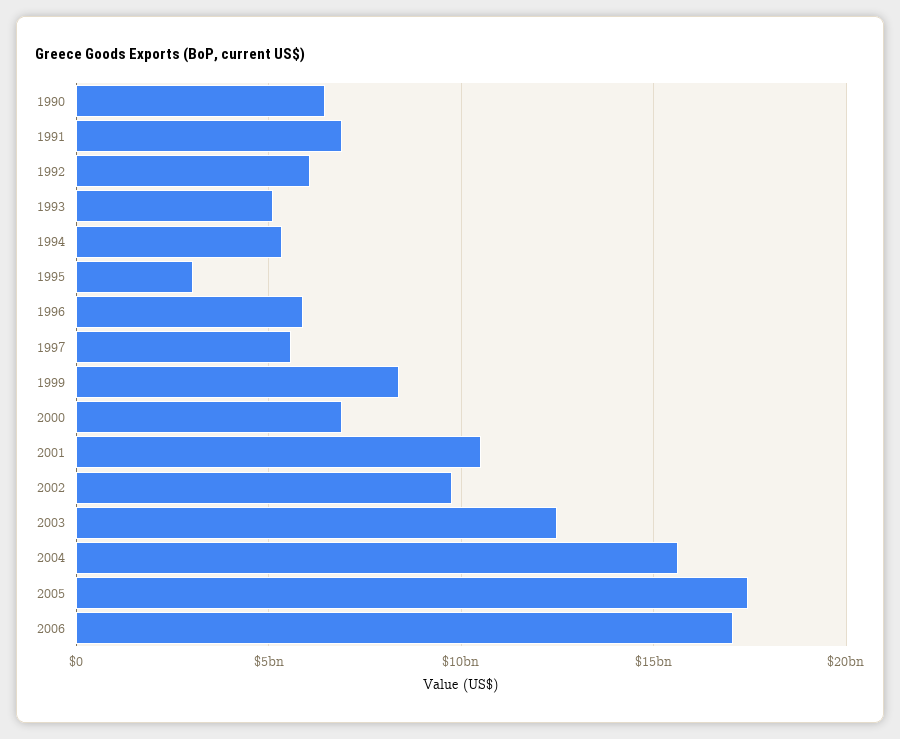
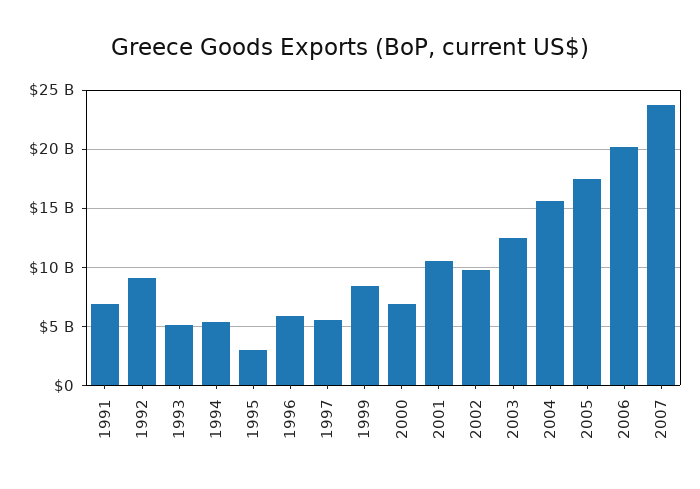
1990: 6500000000 -> none
1992: 6000000000 -> 9000000000
2006: 17000000000 -> 20000000000
2007: none -> 24000000000

